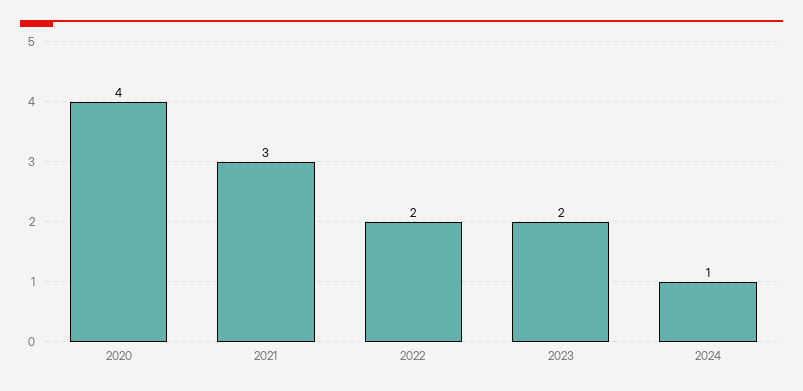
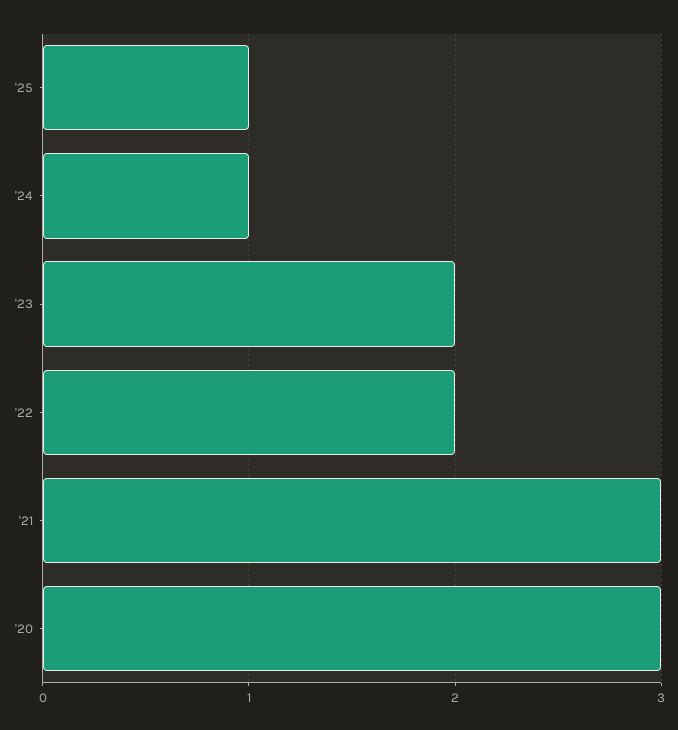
2020: 4 -> 3
'25: none -> 1

